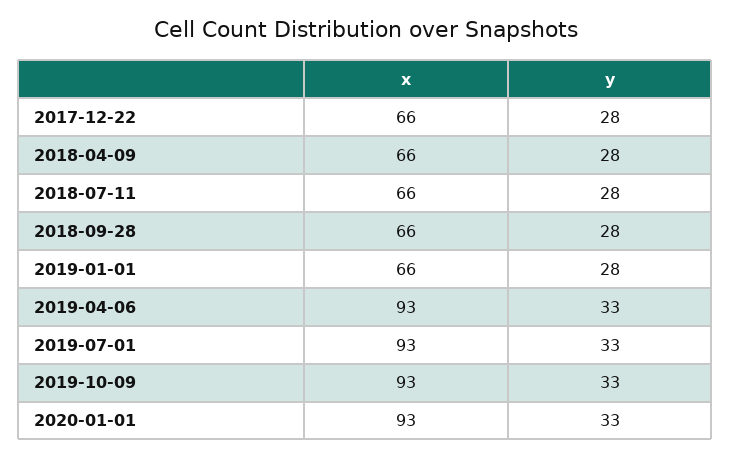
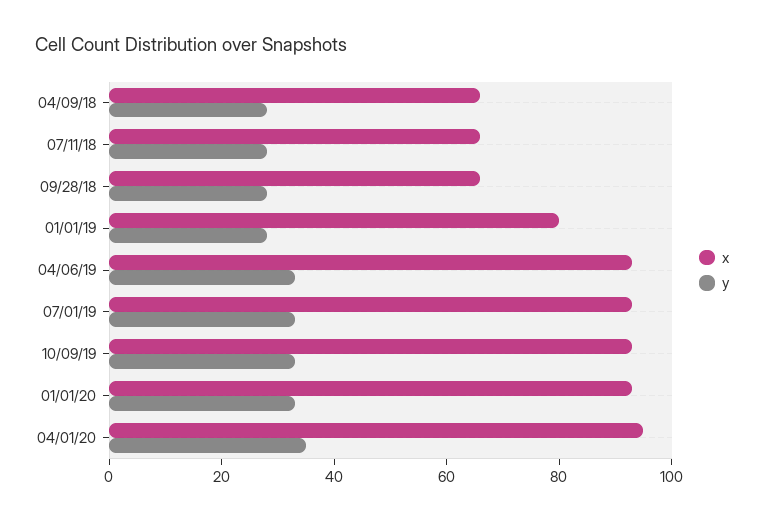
x, 2017-12-22: 66 -> none
y, 2017-12-22: 28 -> none
x, 2019-01-01: 66 -> 80
x, 04/01/20: none -> 95
y, 04/01/20: none -> 35

